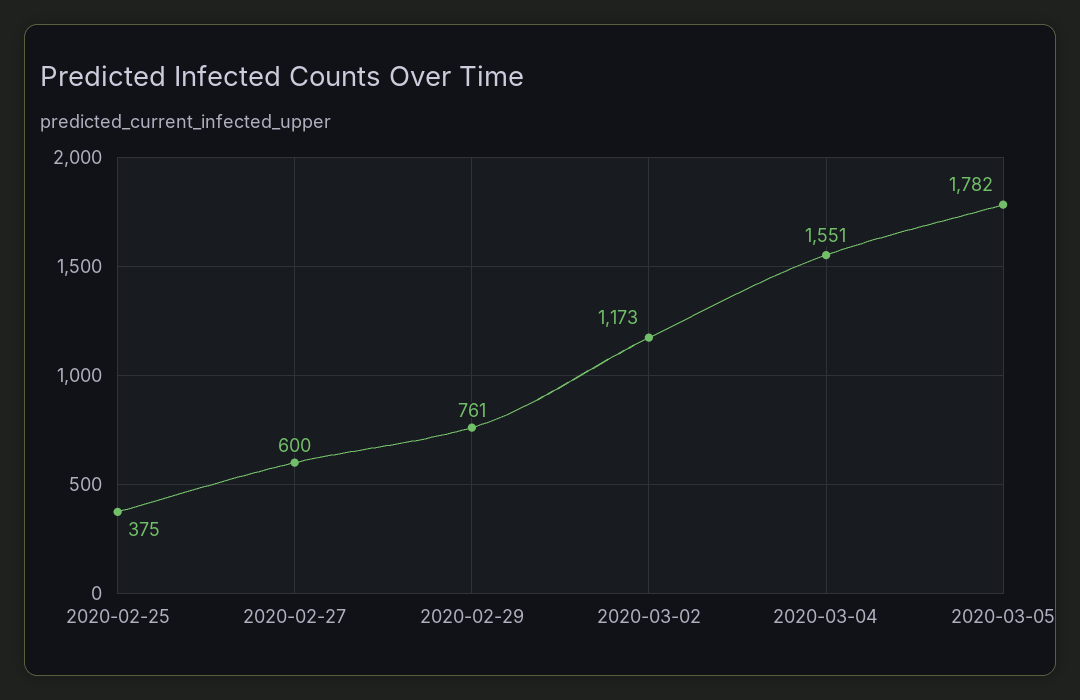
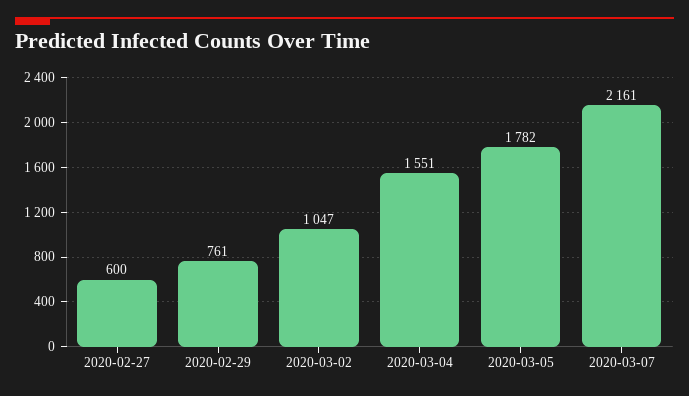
2020-02-25: 375 -> none
2020-03-02: 1173 -> 1047
2020-03-07: none -> 2161

